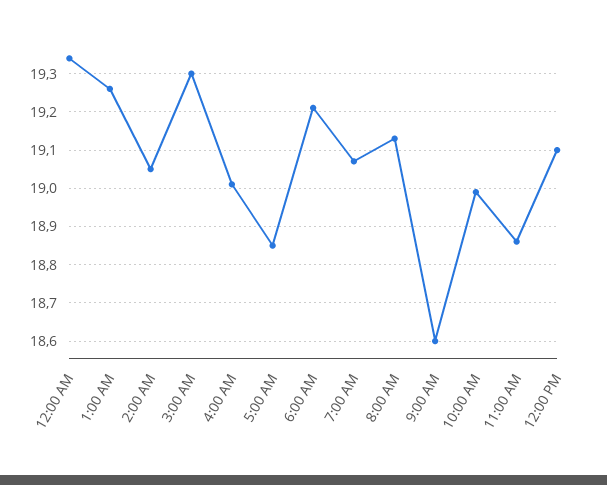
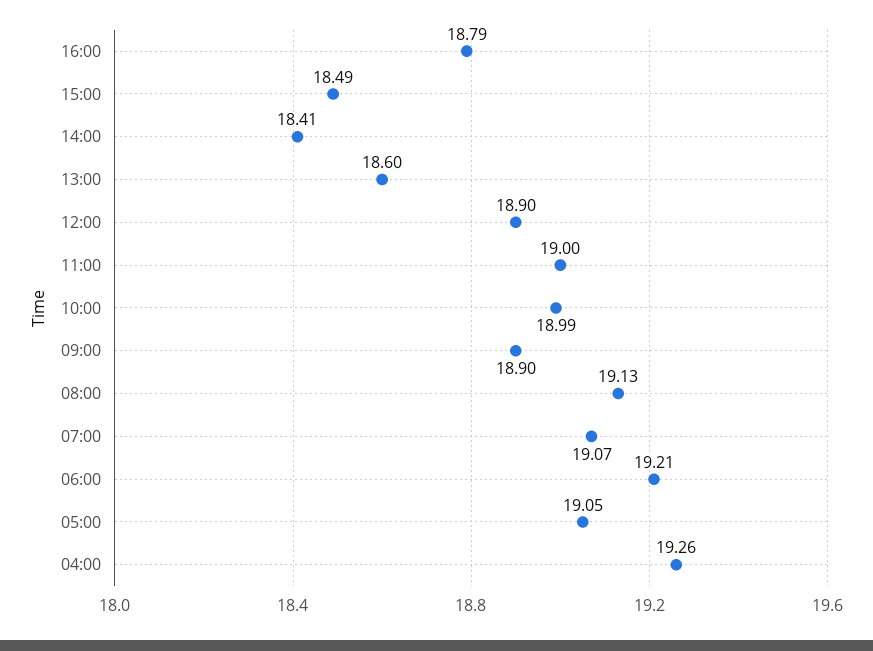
12:00 AM: 19.35 -> none
1:00 AM: 19.25 -> none
2:00 AM: 19.05 -> none
3:00 AM: 19.3 -> none
4:00 AM: 19 -> 19.26
5:00 AM: 18.85 -> 19.05
9:00 AM: 18.6 -> 18.9
11:00 AM: 18.85 -> 19
12:00 PM: 19.1 -> 18.9
16:00: none -> 18.79
15:00: none -> 18.49
14:00: none -> 18.41
13:00: none -> 18.6

